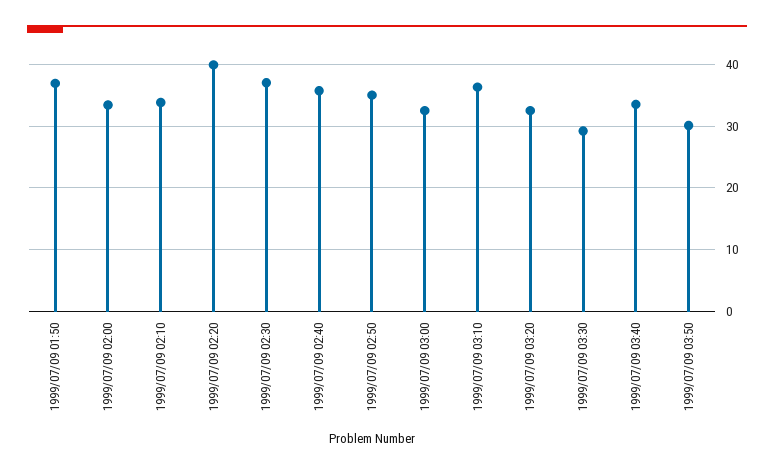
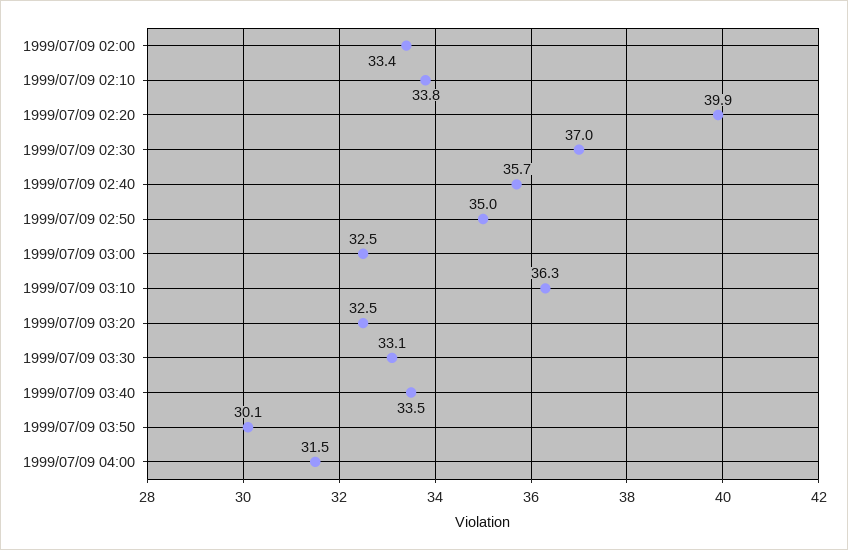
1999/07/09 01:50: 37 -> none
1999/07/09 03:30: 29 -> 33.1
1999/07/09 04:00: none -> 31.5

